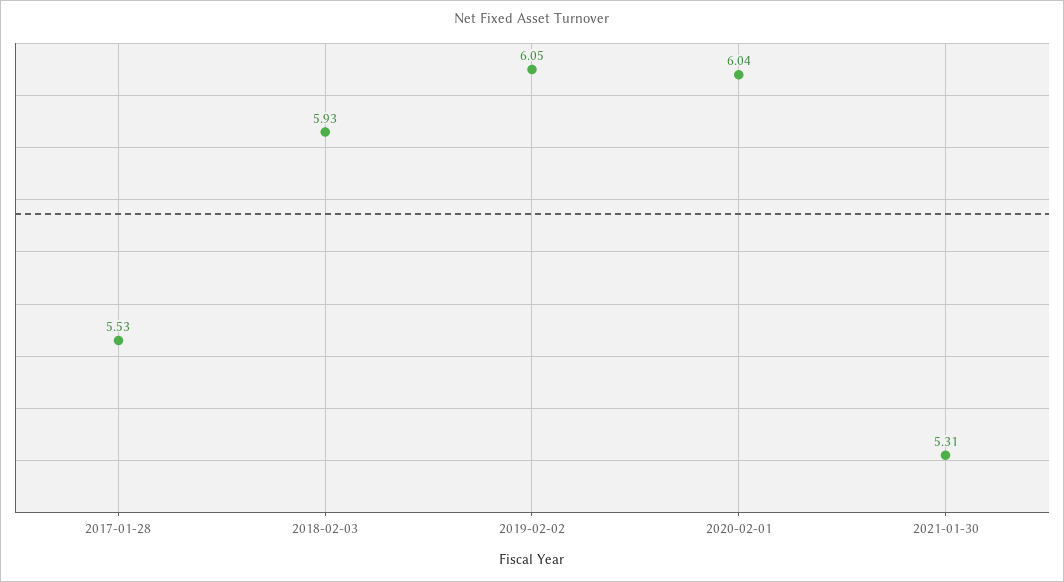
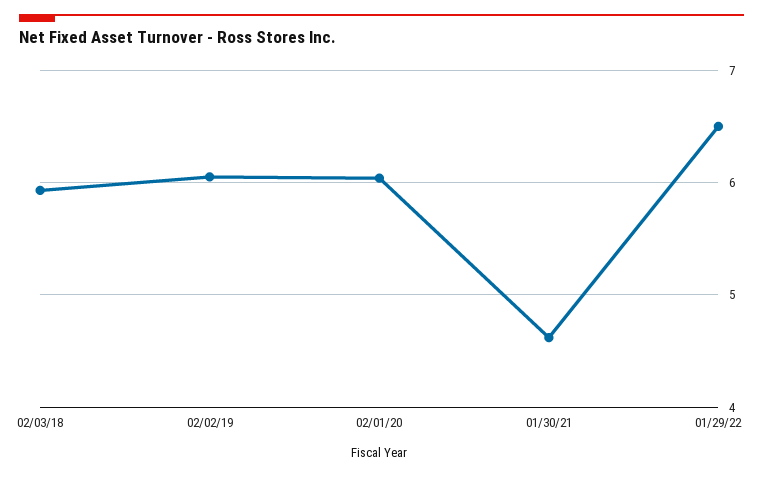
2017-01-28: 5.53 -> none
2021-01-30: 5.31 -> 4.6
01/29/22: none -> 6.5

